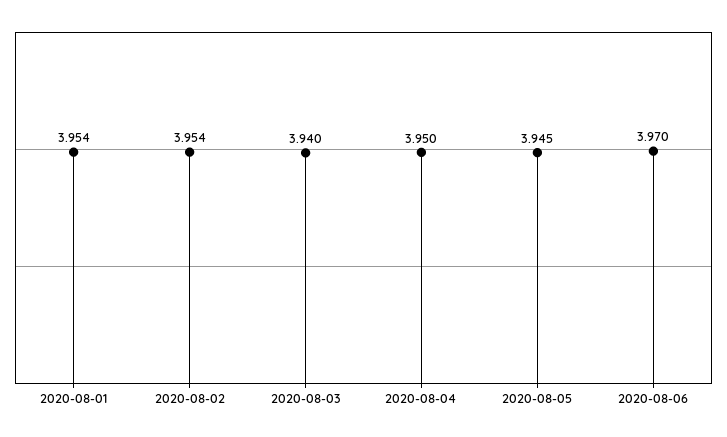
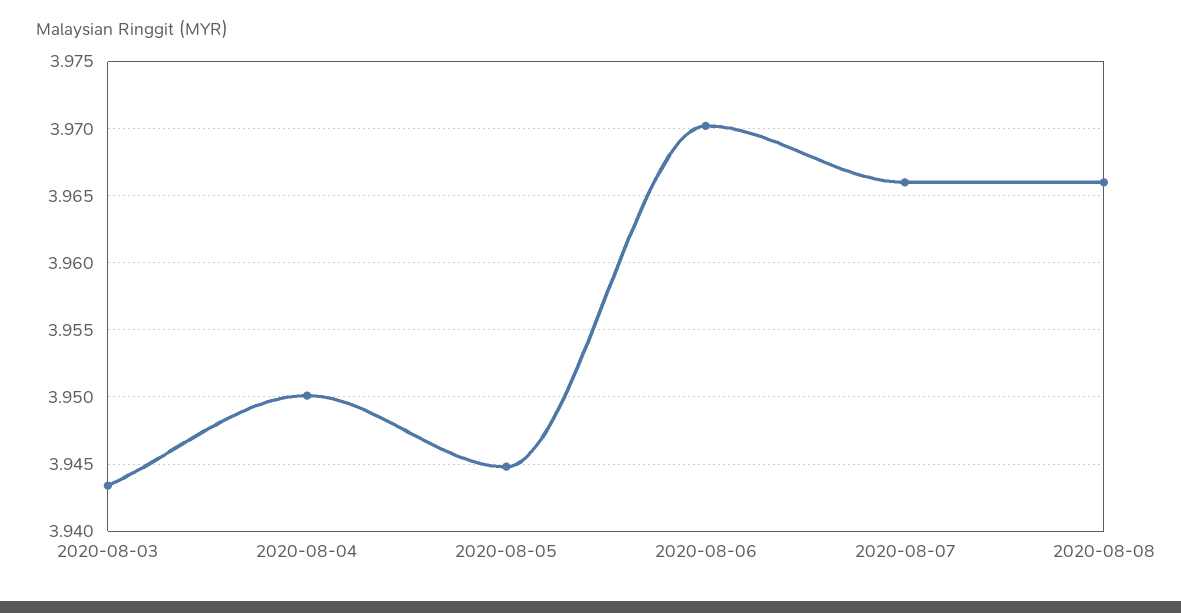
2020-08-01: 3.954 -> none
2020-08-02: 3.954 -> none
2020-08-03: 3.94 -> 3.9435
2020-08-07: none -> 3.966
2020-08-08: none -> 3.966

